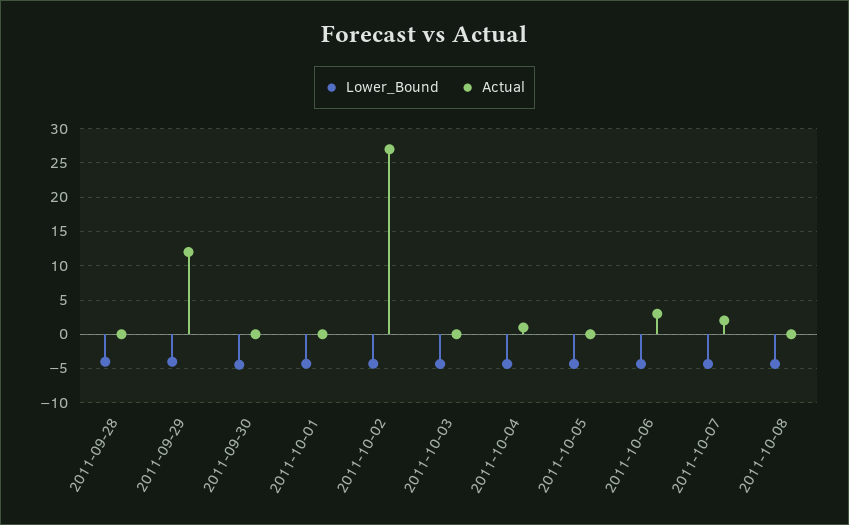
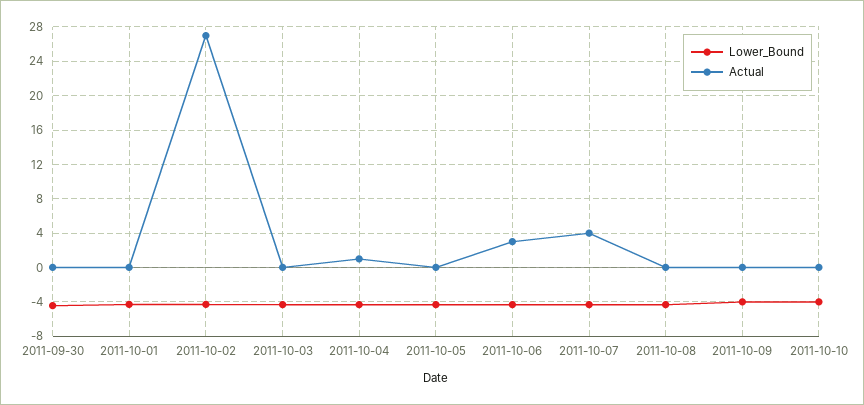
Lower_Bound, 2011-09-28: -4 -> none
Actual, 2011-09-28: 0 -> none
Lower_Bound, 2011-09-29: -4 -> none
Actual, 2011-09-29: 12 -> none
Actual, 2011-10-07: 2 -> 4
Lower_Bound, 2011-10-09: none -> -4
Actual, 2011-10-09: none -> 0
Lower_Bound, 2011-10-10: none -> -4
Actual, 2011-10-10: none -> 0

